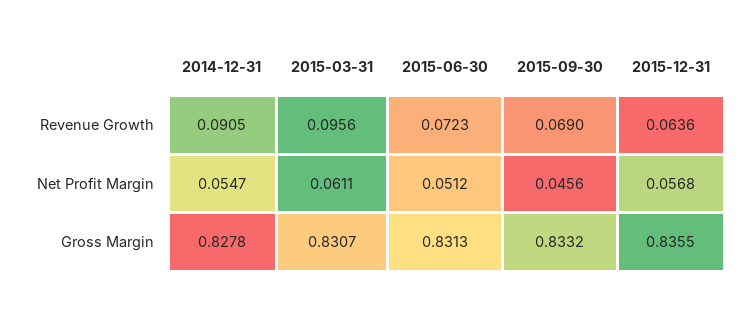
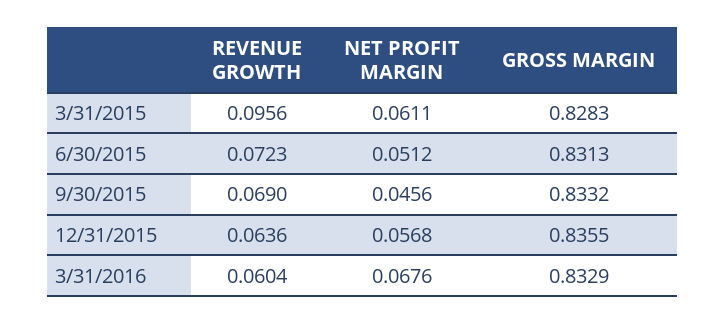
2014-12-31, Revenue Growth: 0.0905 -> none
2014-12-31, Net Profit Margin: 0.0547 -> none
2014-12-31, Gross Margin: 0.8278 -> none
2015-03-31, Gross Margin: 0.8307 -> 0.8283
3/31/2016, Revenue Growth: none -> 0.0604
3/31/2016, Net Profit Margin: none -> 0.0676
3/31/2016, Gross Margin: none -> 0.8329

